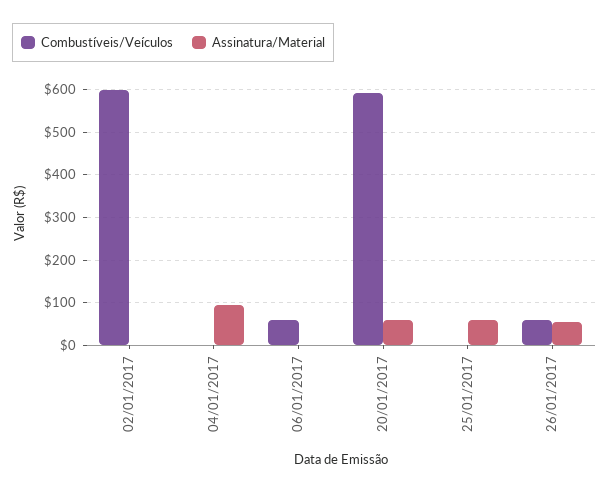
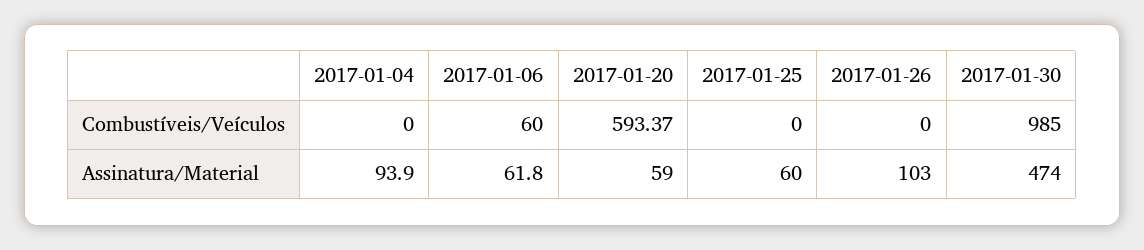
Combustíveis/Veículos, 02/01/2017: 600 -> none
Assinatura/Material, 02/01/2017: 0 -> none
Assinatura/Material, 06/01/2017: 0 -> 61.8
Combustíveis/Veículos, 26/01/2017: 60 -> 0
Assinatura/Material, 26/01/2017: 60 -> 103
Combustíveis/Veículos, 2017-01-30: none -> 985
Assinatura/Material, 2017-01-30: none -> 474

